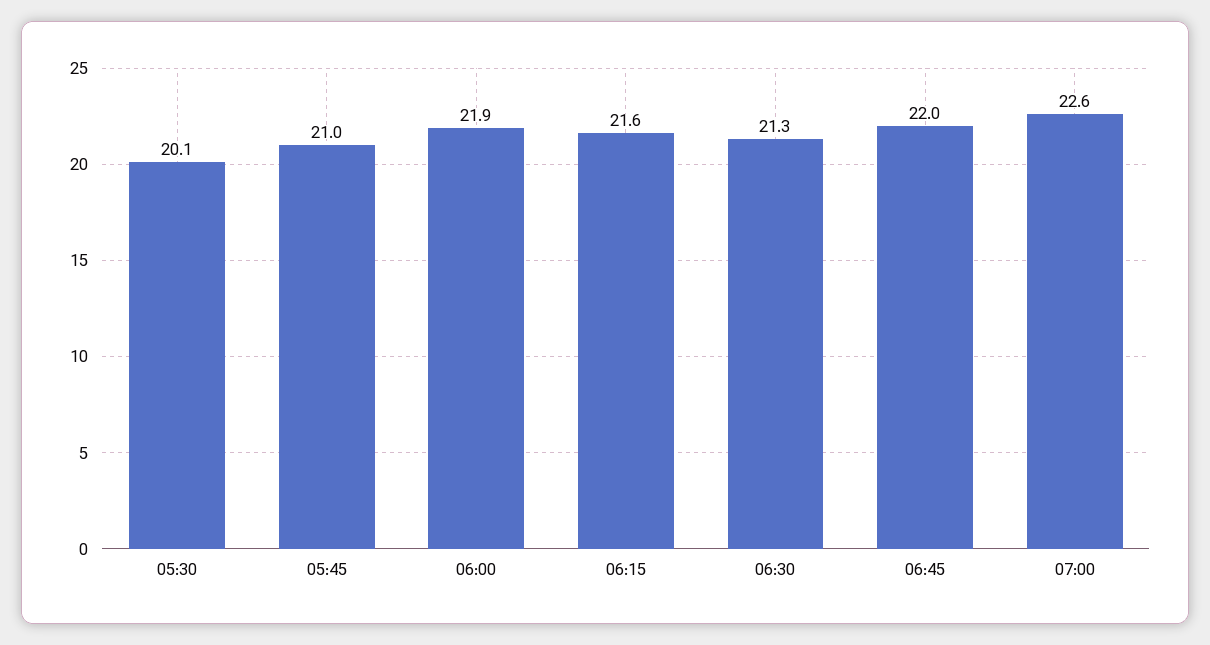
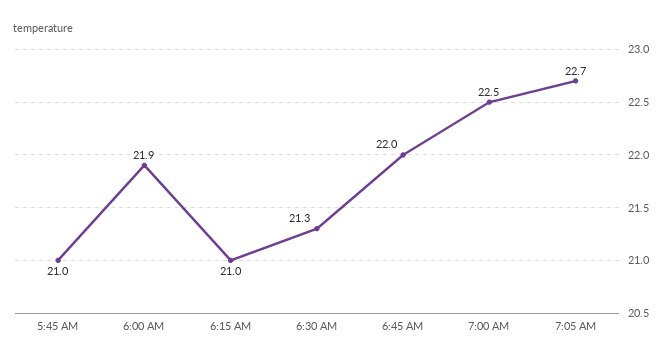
05:30: 20.1 -> none
06:15: 21.6 -> 21
07:00: 22.6 -> 22.5
7:05 AM: none -> 22.7

